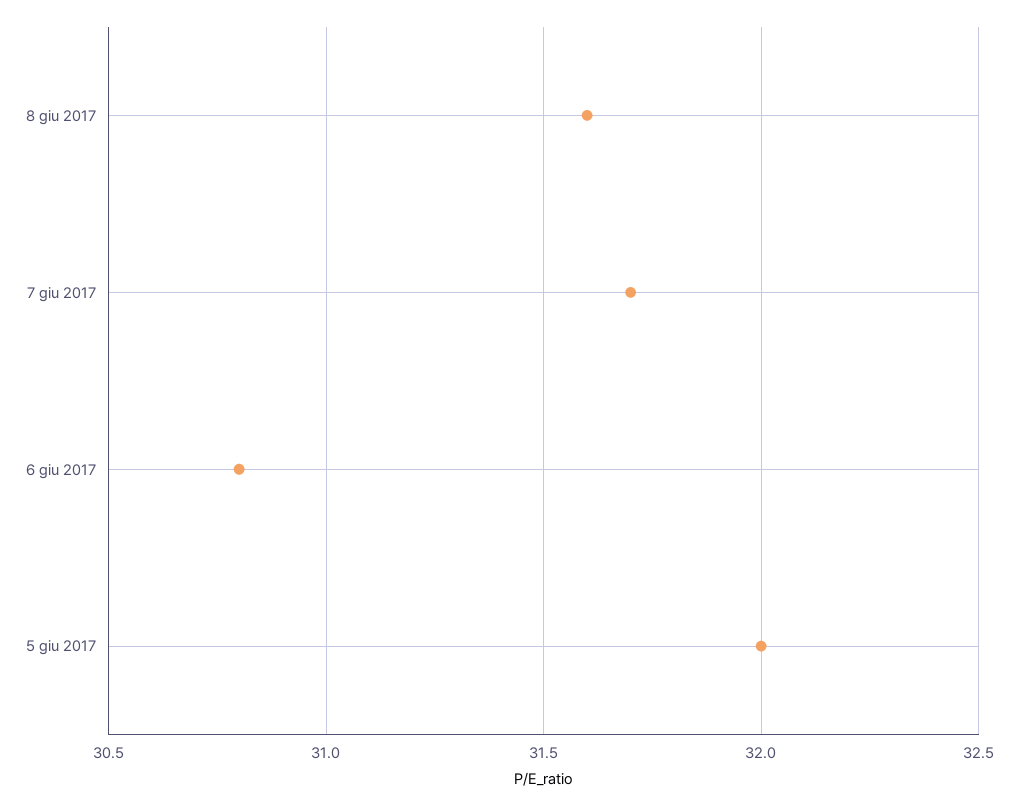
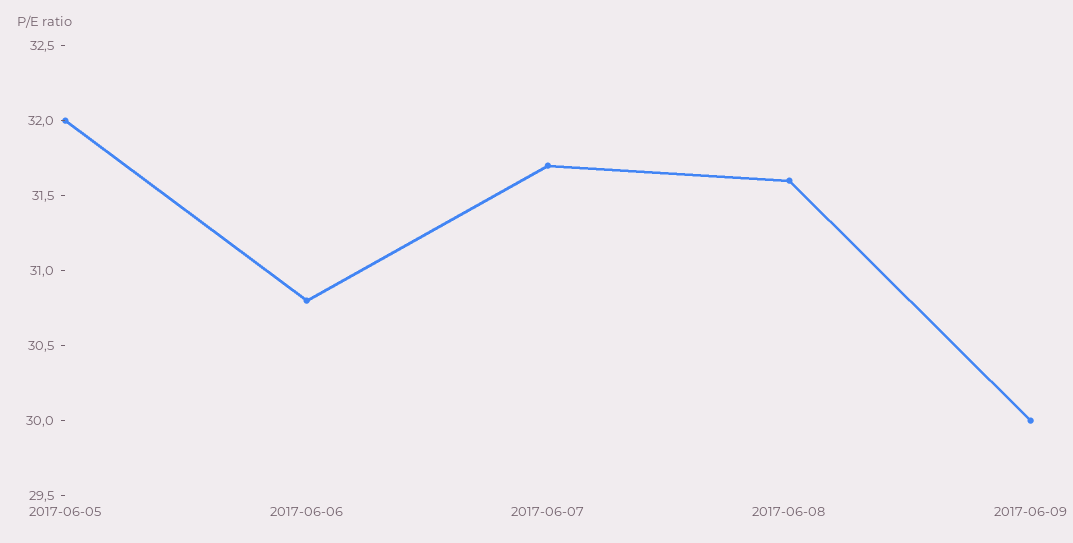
2017-06-09: none -> 30

